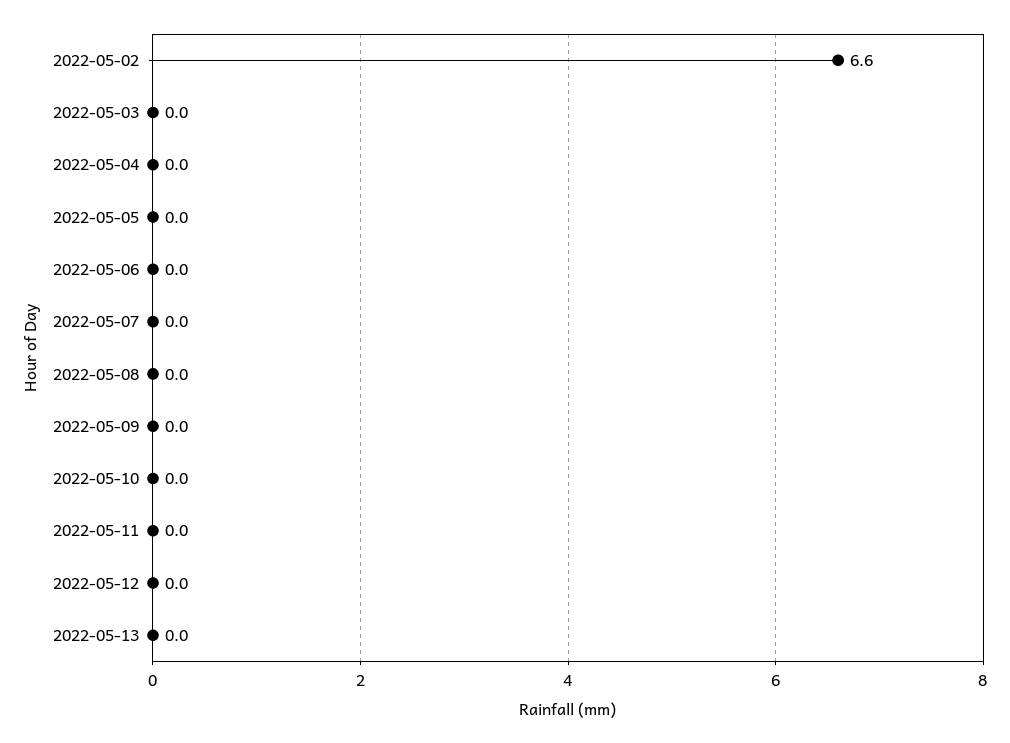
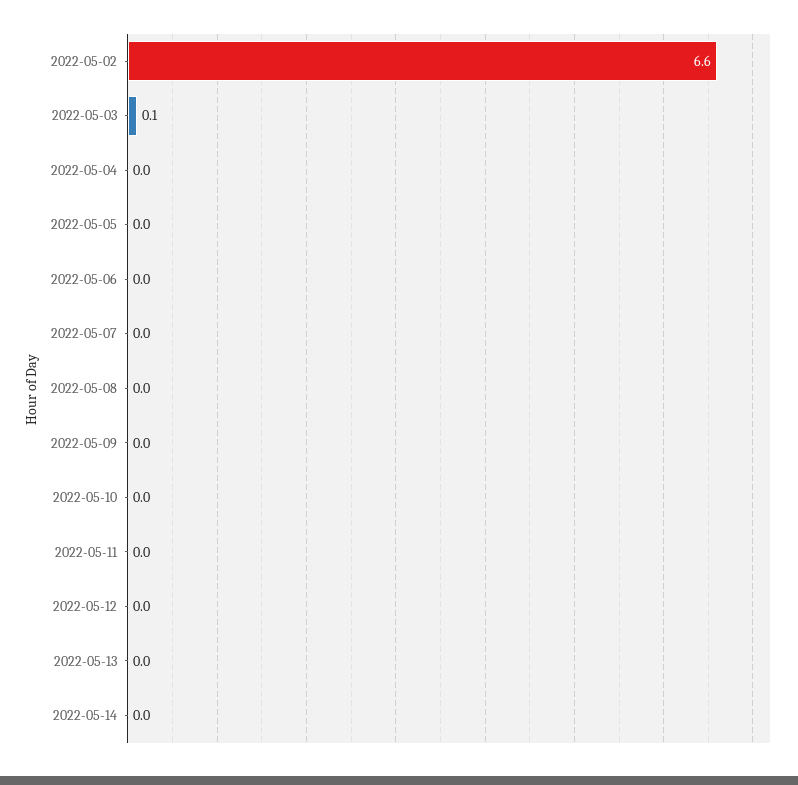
2022-05-03: 0 -> 0.1
2022-05-14: none -> 0

